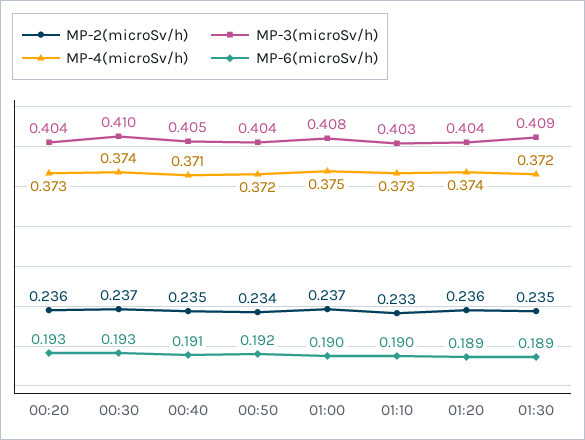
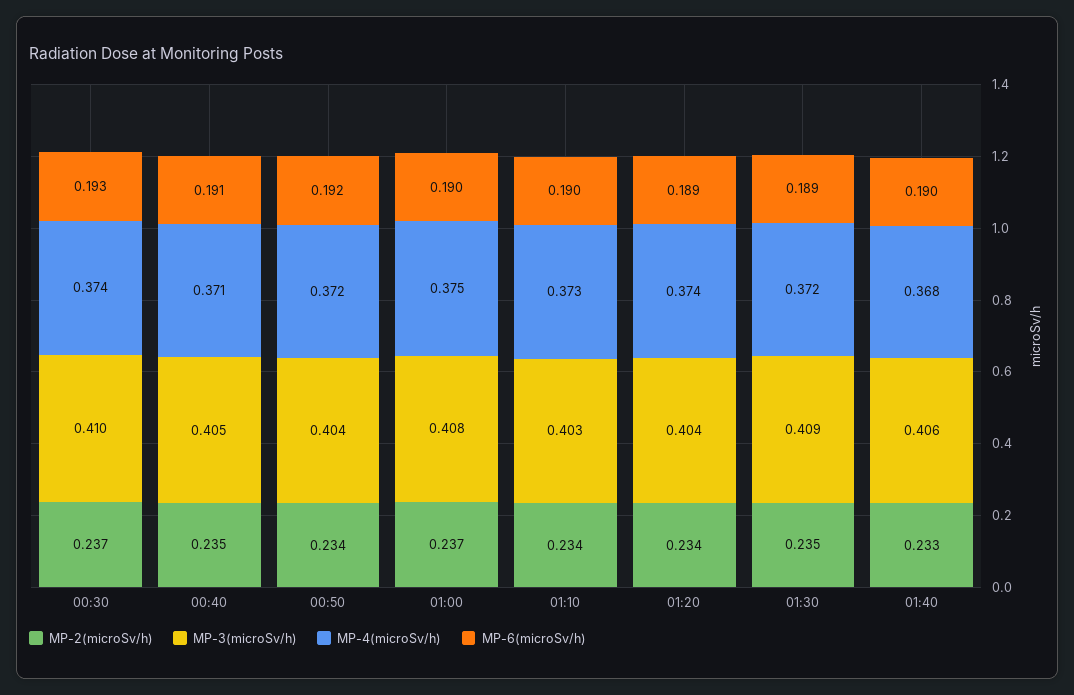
MP-2(microSv/h), 00:20: 0.236 -> none
MP-3(microSv/h), 00:20: 0.404 -> none
MP-4(microSv/h), 00:20: 0.373 -> none
MP-6(microSv/h), 00:20: 0.193 -> none
MP-2(microSv/h), 01:10: 0.233 -> 0.234
MP-2(microSv/h), 01:20: 0.236 -> 0.234
MP-2(microSv/h), 01:40: none -> 0.233
MP-3(microSv/h), 01:40: none -> 0.406
MP-4(microSv/h), 01:40: none -> 0.368
MP-6(microSv/h), 01:40: none -> 0.19

